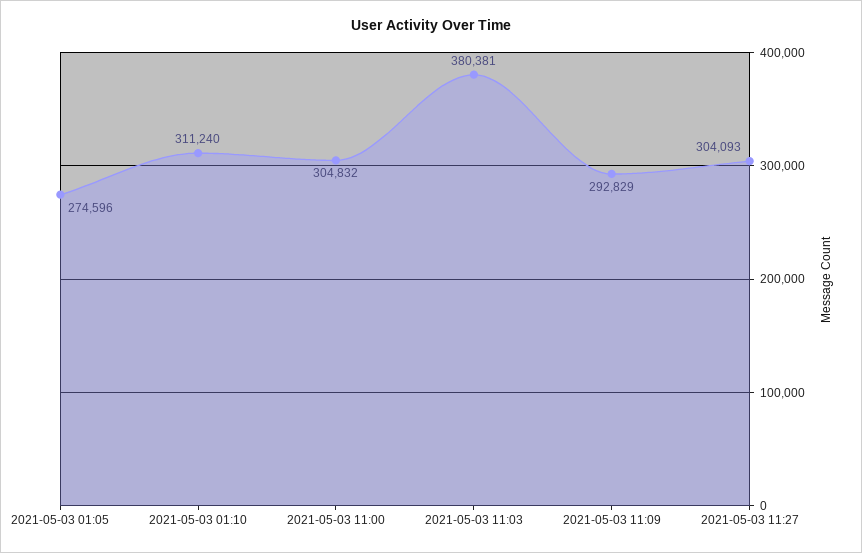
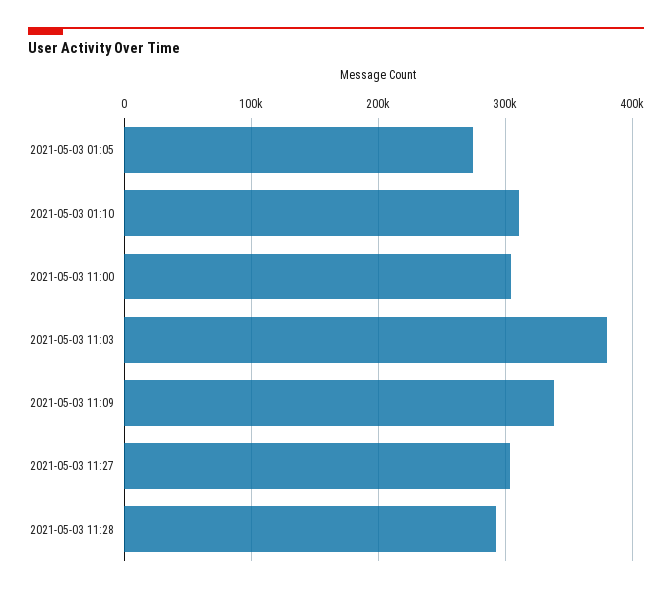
2021-05-03 11:09: 292829 -> 340000
2021-05-03 11:28: none -> 290000

